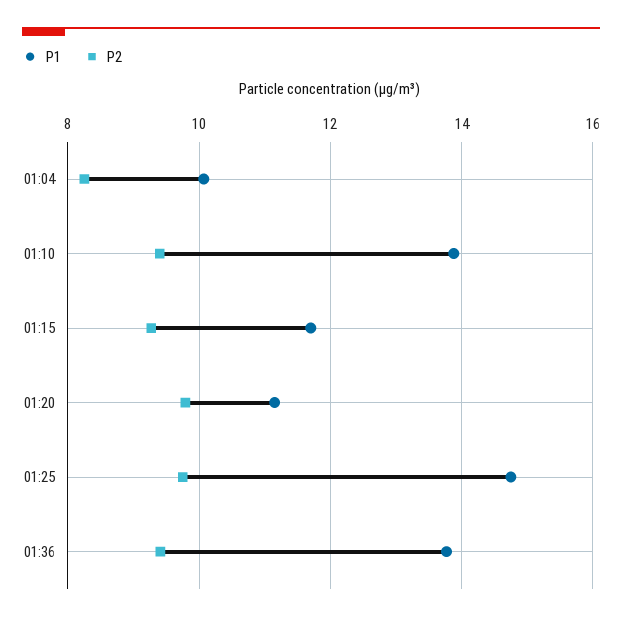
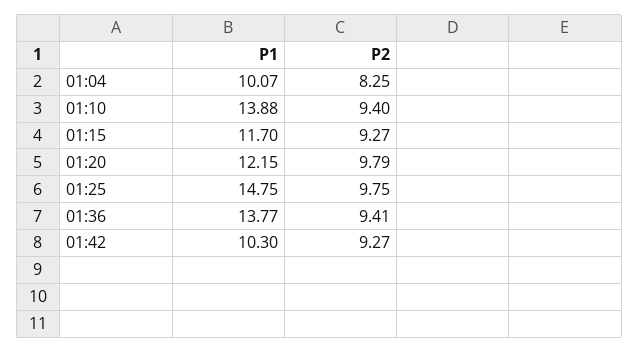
P1, 01:20: 11.2 -> 12.15
P1, 01:42: none -> 10.3
P2, 01:42: none -> 9.27

